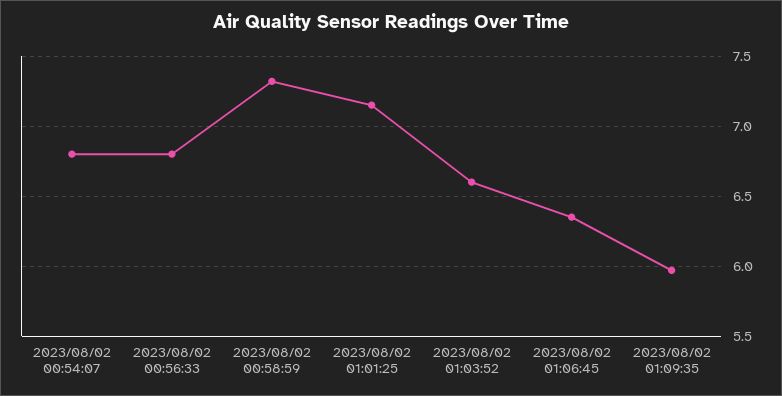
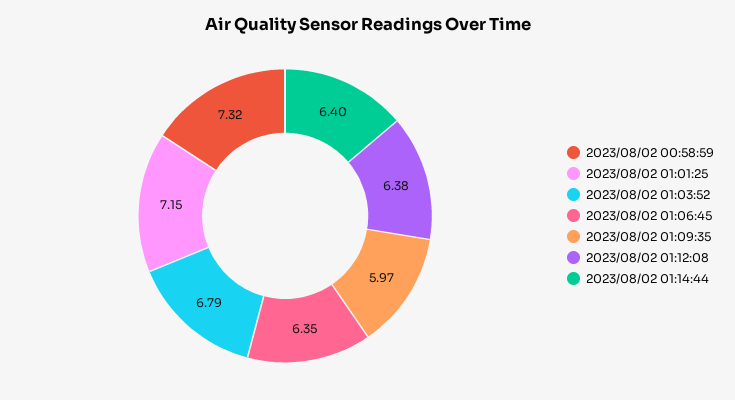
2023/08/02 00:54:07: 6.8 -> none
2023/08/02 00:56:33: 6.8 -> none
2023/08/02 01:03:52: 6.6 -> 6.79
2023/08/02 01:12:08: none -> 6.38
2023/08/02 01:14:44: none -> 6.4

